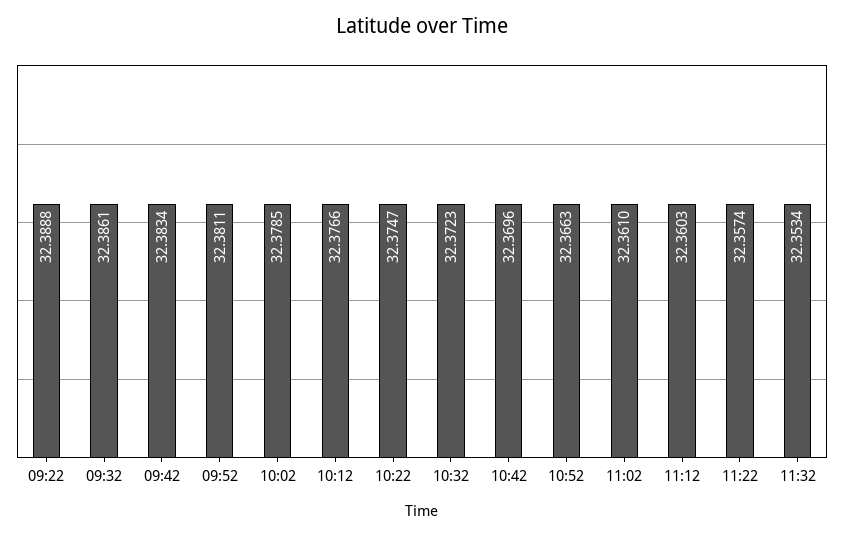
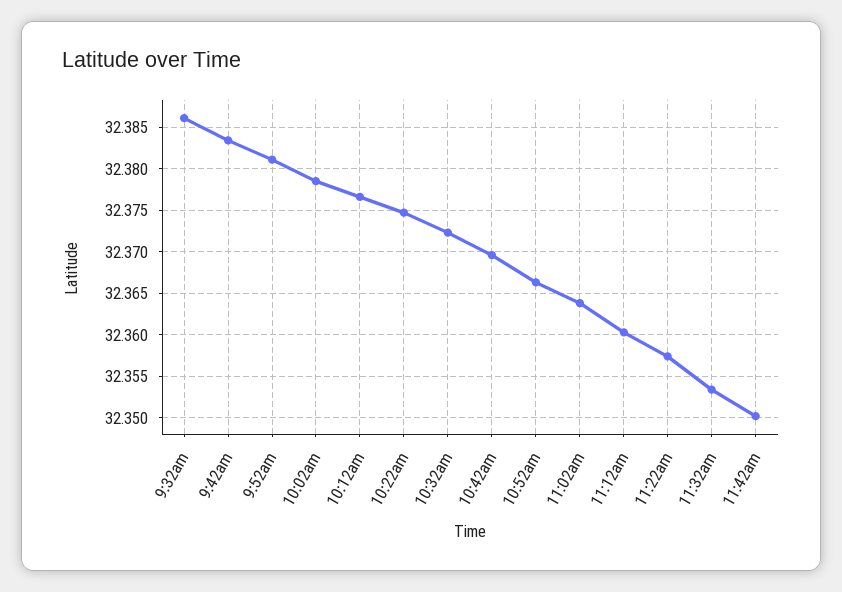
09:22: 32.3888 -> none
11:02: 32.361 -> 32.364
11:42am: none -> 32.35

